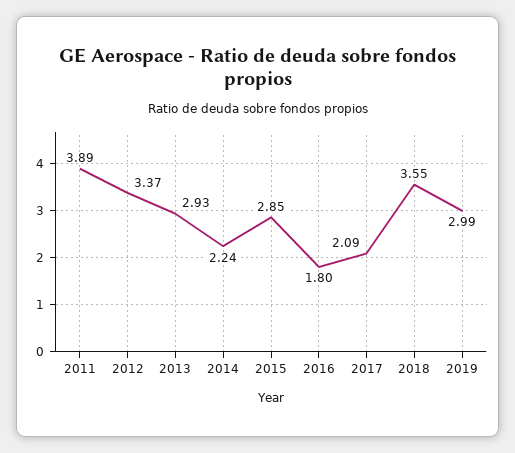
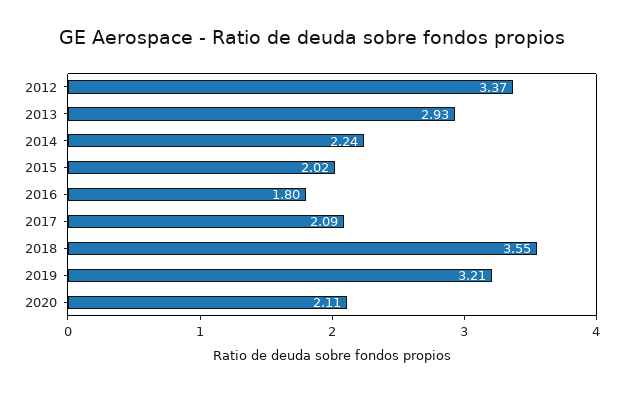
2011: 3.89 -> none
2015: 2.85 -> 2.02
2019: 2.99 -> 3.21
2020: none -> 2.11

